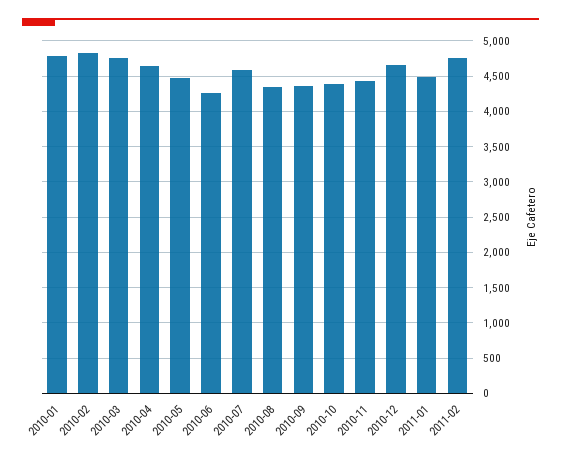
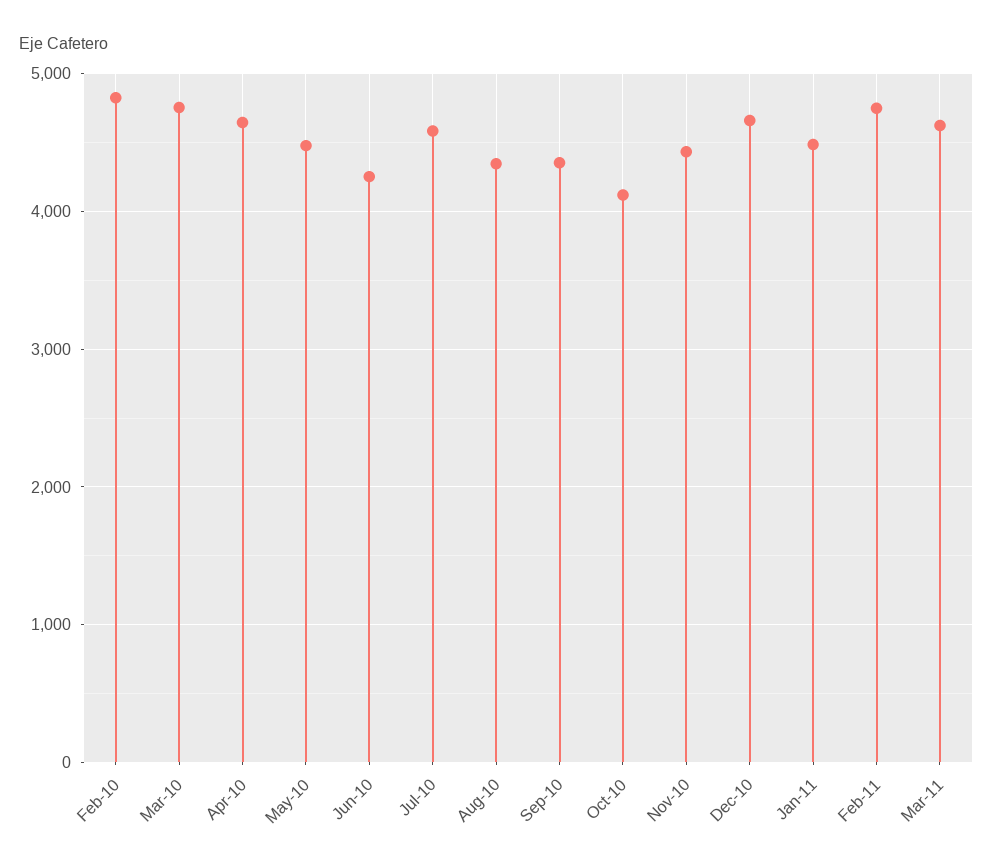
2010-01: 4800 -> none
2010-10: 4400 -> 4100
Mar-11: none -> 4600

